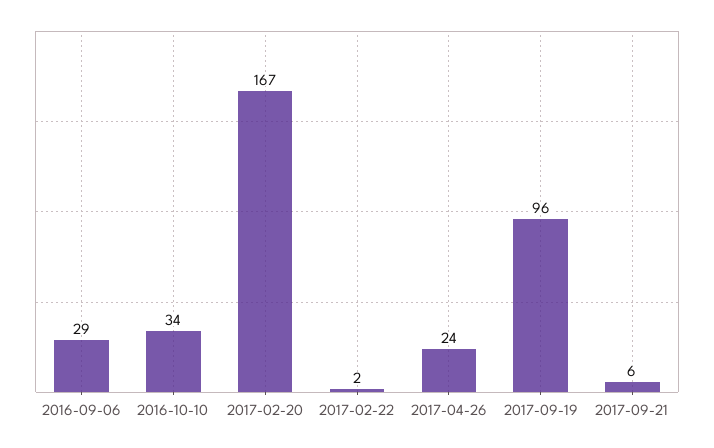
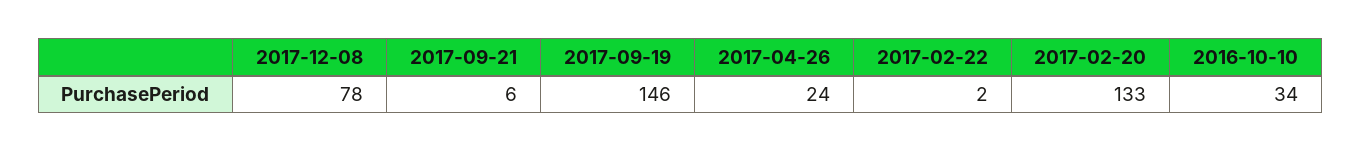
2016-09-06: 29 -> none
2017-02-20: 167 -> 133
2017-09-19: 96 -> 146
2017-12-08: none -> 78

